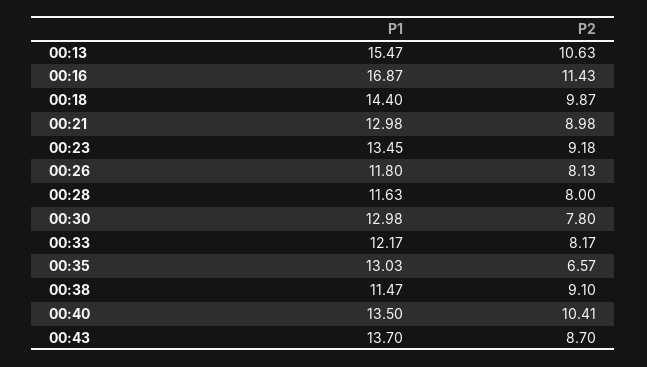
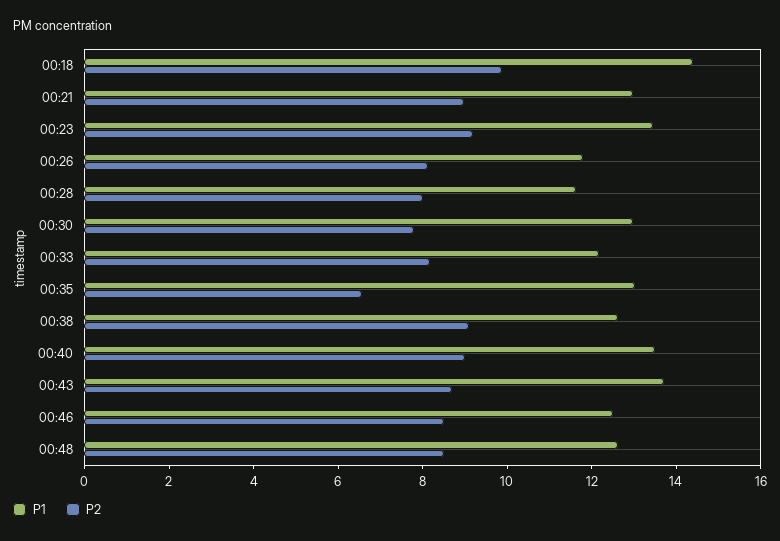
P1, 00:13: 15.47 -> none
P2, 00:13: 10.63 -> none
P1, 00:16: 16.87 -> none
P2, 00:16: 11.43 -> none
P1, 00:38: 11.47 -> 12.5
P2, 00:40: 10.41 -> 9
P1, 00:46: none -> 12.5
P2, 00:46: none -> 8.5
P1, 00:48: none -> 12.5
P2, 00:48: none -> 8.5

